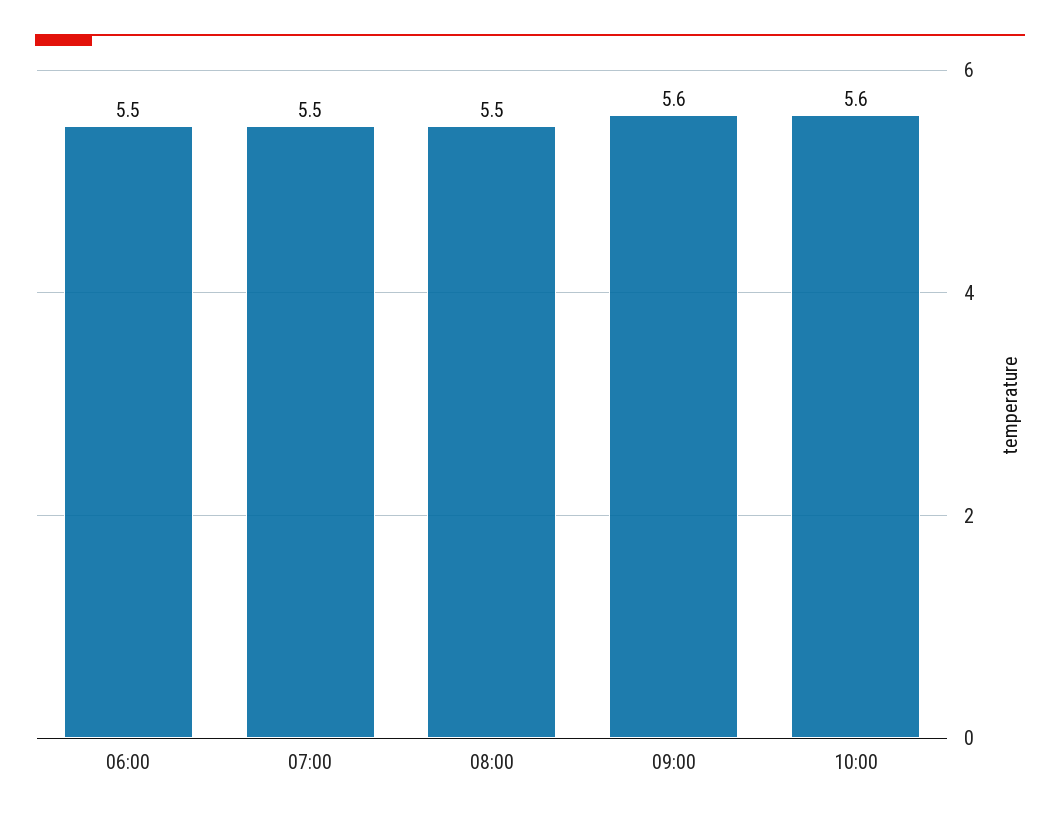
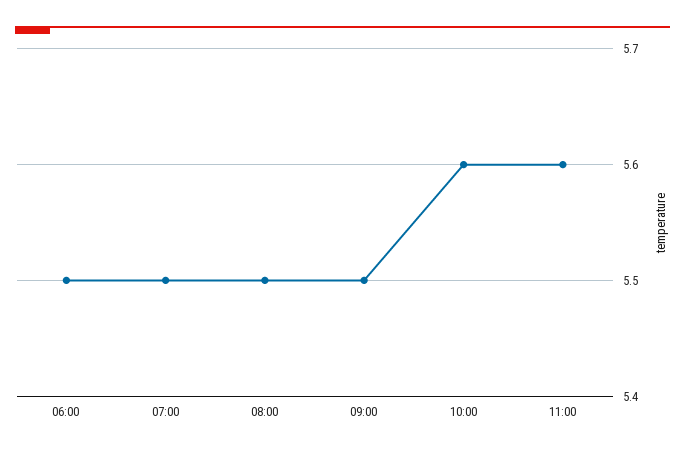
09:00: 5.6 -> 5.5
11:00: none -> 5.6

